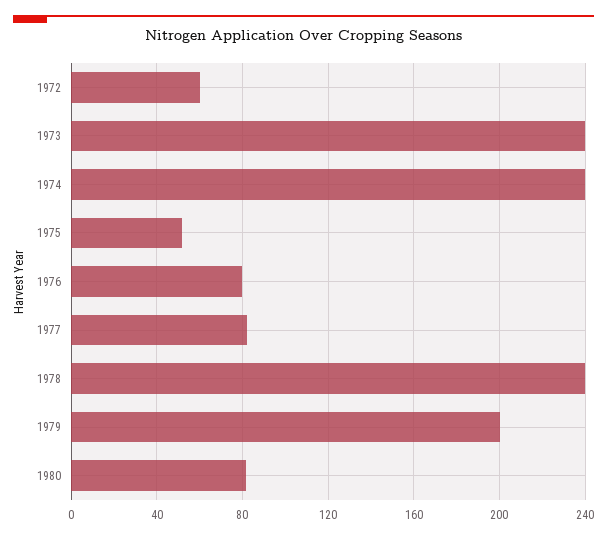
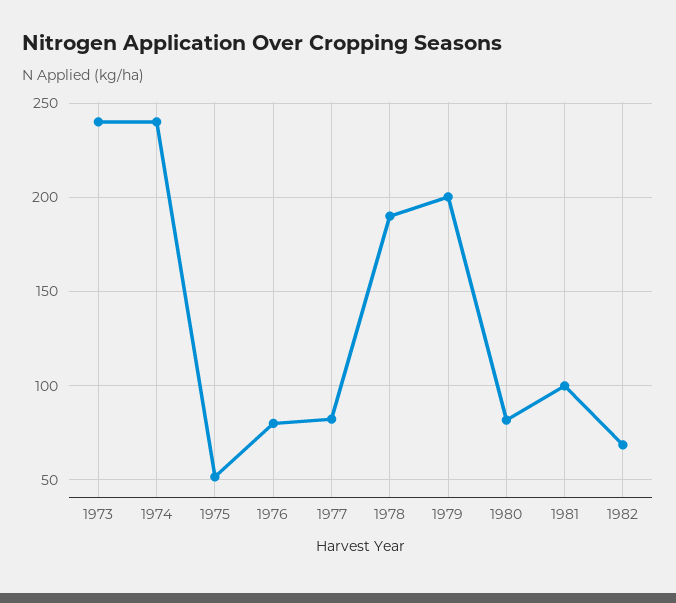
1972: 60 -> none
1978: 240 -> 190
1981: none -> 100
1982: none -> 70

